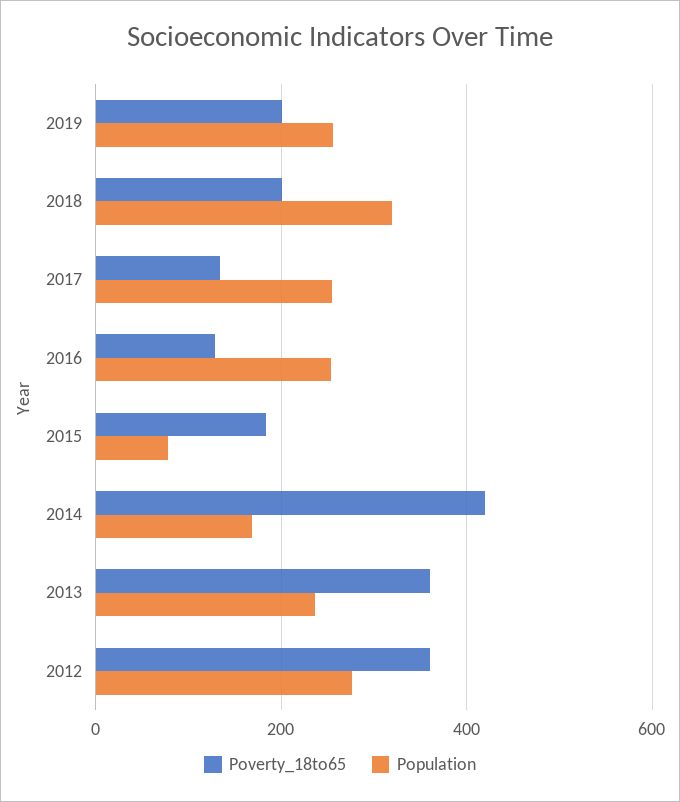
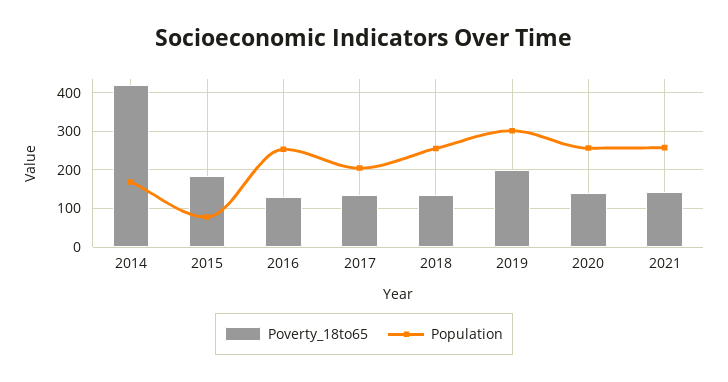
Population, 2019: 260 -> 300
Poverty_18to65, 2018: 200 -> 140
Population, 2018: 320 -> 260
Population, 2017: 260 -> 200
Poverty_18to65, 2013: 360 -> none
Population, 2013: 240 -> none
Poverty_18to65, 2012: 360 -> none
Population, 2012: 280 -> none
Poverty_18to65, 2020: none -> 140
Population, 2020: none -> 260
Poverty_18to65, 2021: none -> 140
Population, 2021: none -> 260

